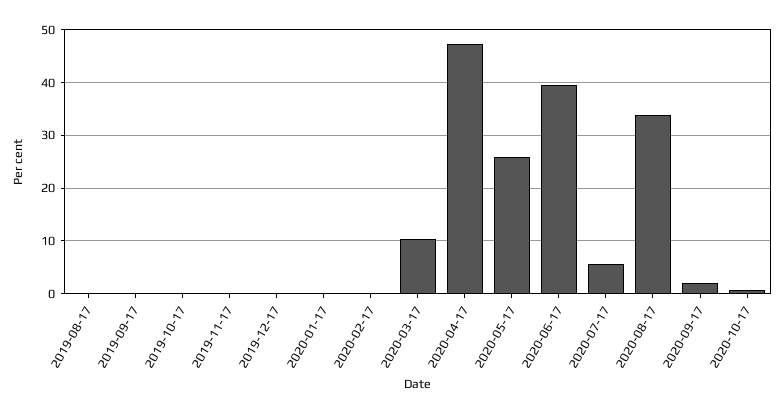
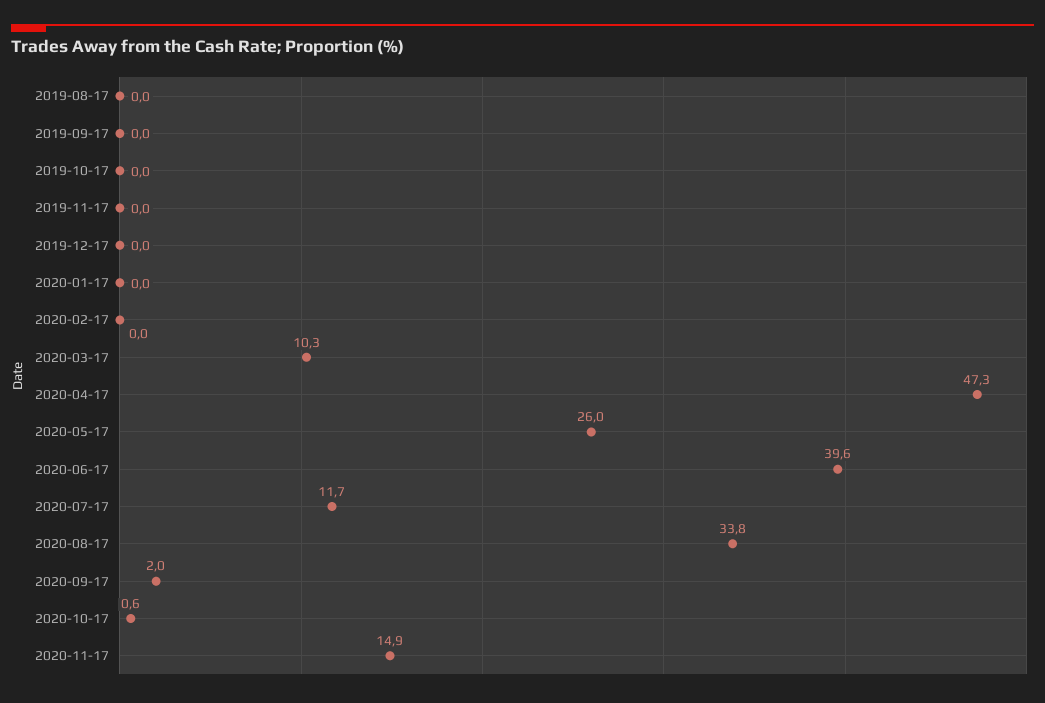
2020-07-17: 6 -> 11.7
2020-11-17: none -> 14.9

